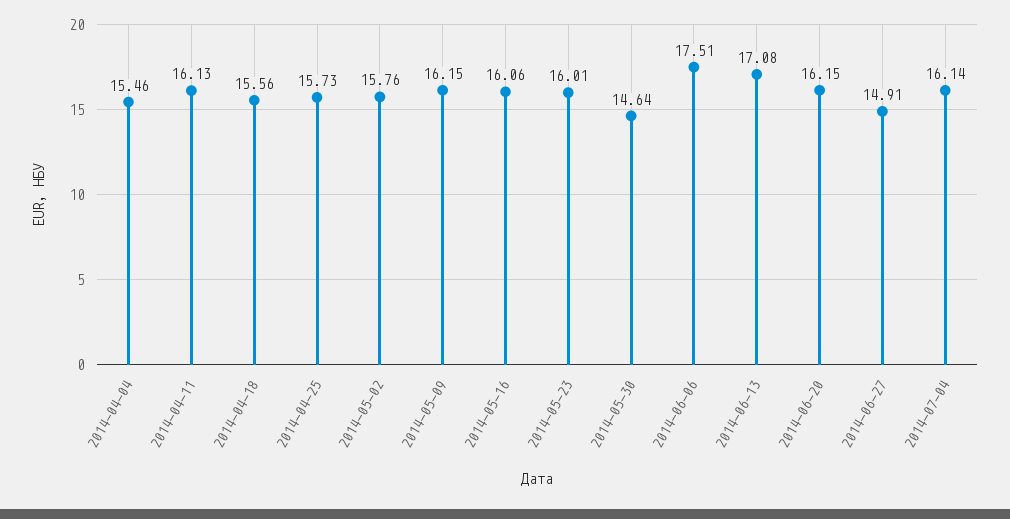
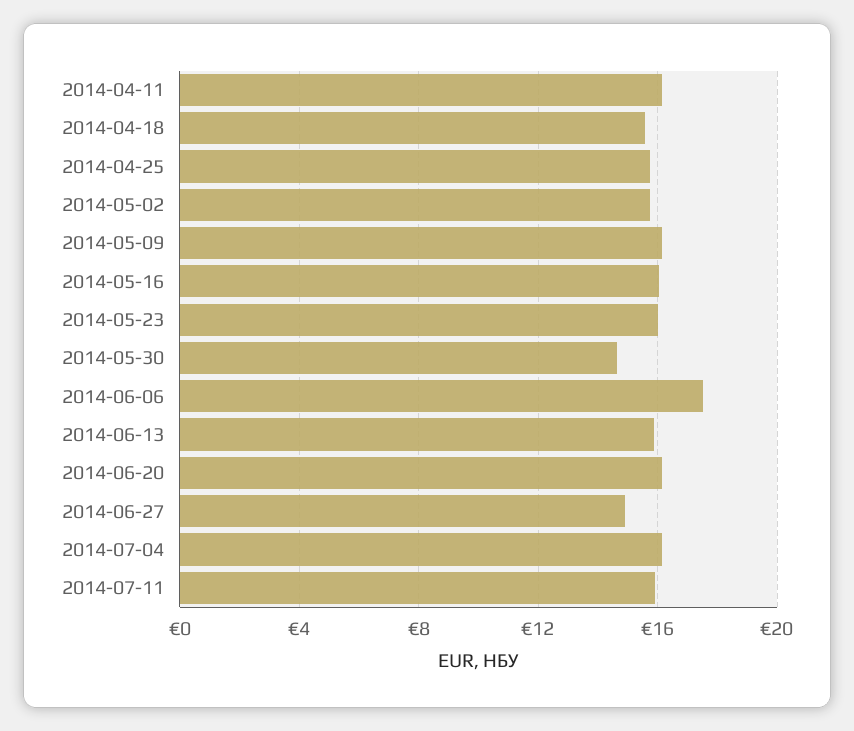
2014-04-04: 15.46 -> none
2014-06-13: 17.08 -> 16
2014-07-11: none -> 16

